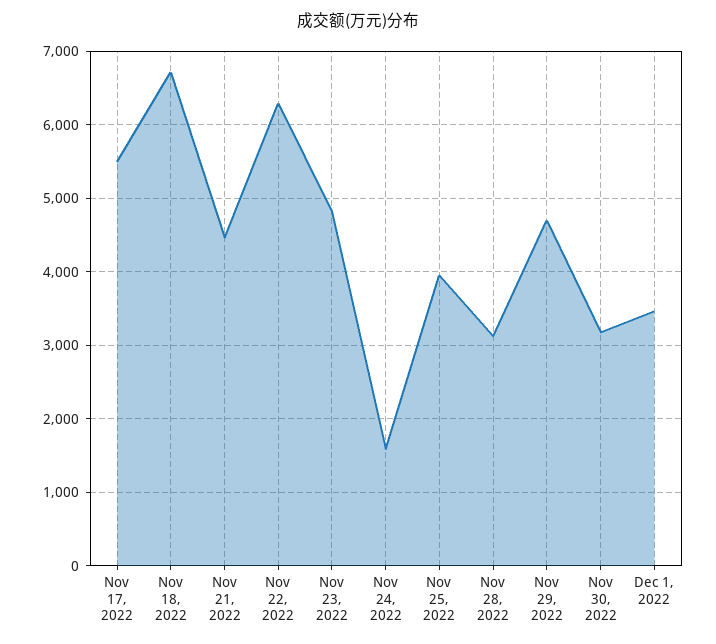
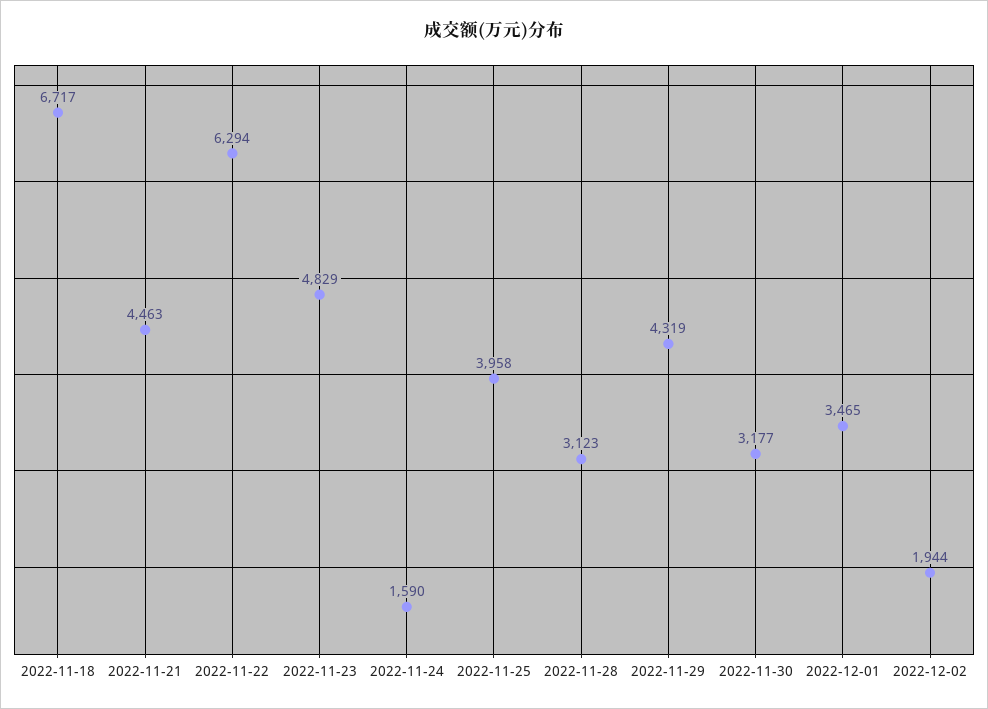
Nov 17, 2022: 5500 -> none
Nov 29, 2022: 4700 -> 4319
2022-12-02: none -> 1944

